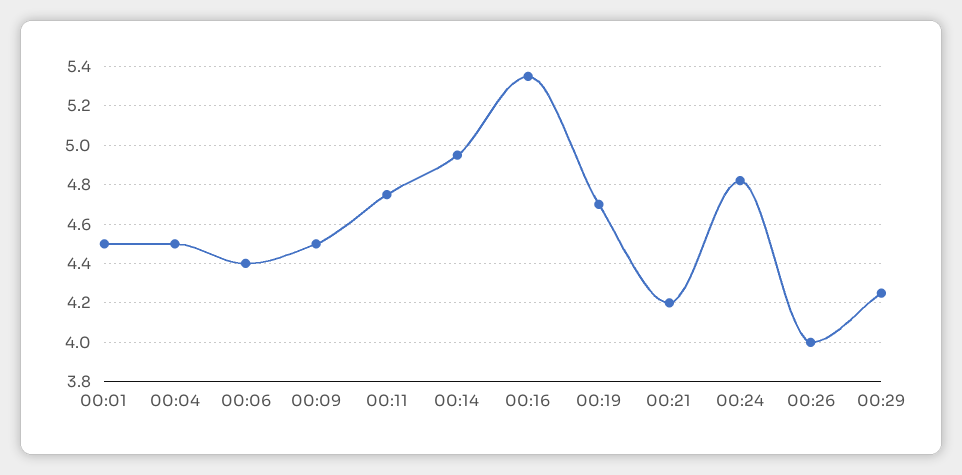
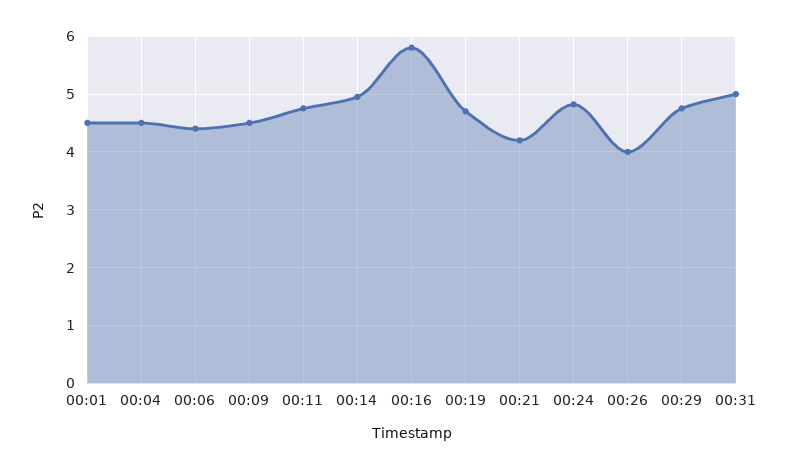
00:16: 5.35 -> 5.8
00:29: 4.25 -> 4.8
00:31: none -> 5

